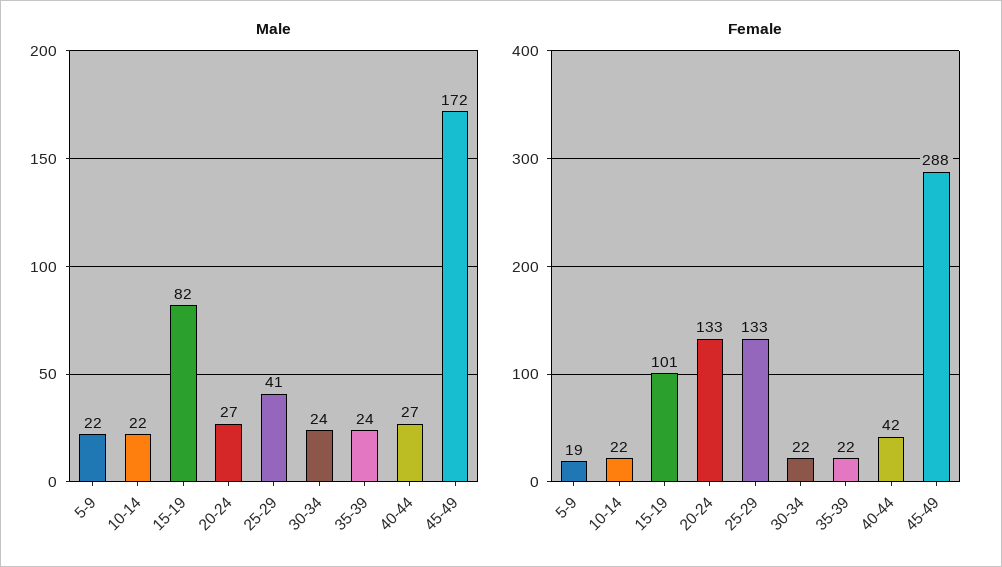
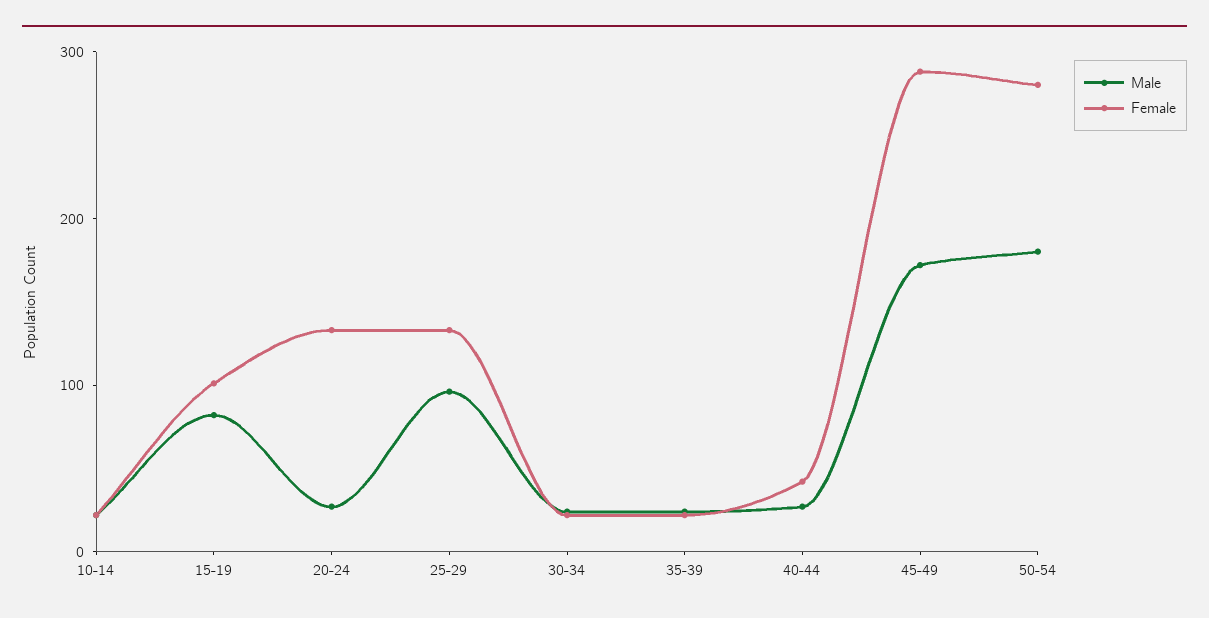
Male, 5-9: 22 -> none
Male, 25-29: 41 -> 100
Female, 5-9: 19 -> none
Male, 50-54: none -> 180
Female, 50-54: none -> 280

